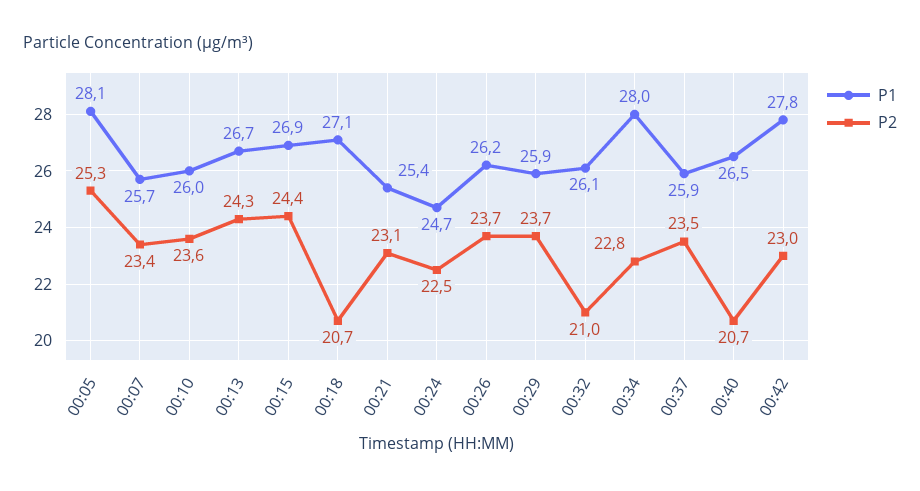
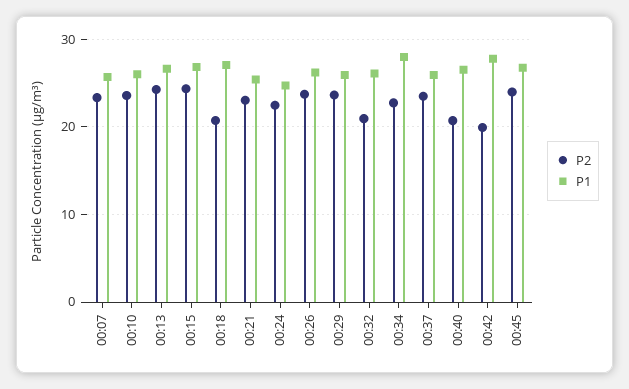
P1, 00:05: 28.1 -> none
P2, 00:05: 25.3 -> none
P2, 00:42: 23 -> 20
P2, 00:45: none -> 24
P1, 00:45: none -> 27

